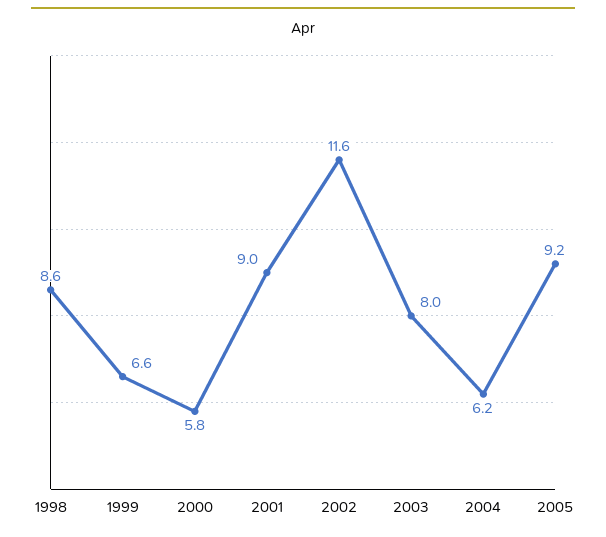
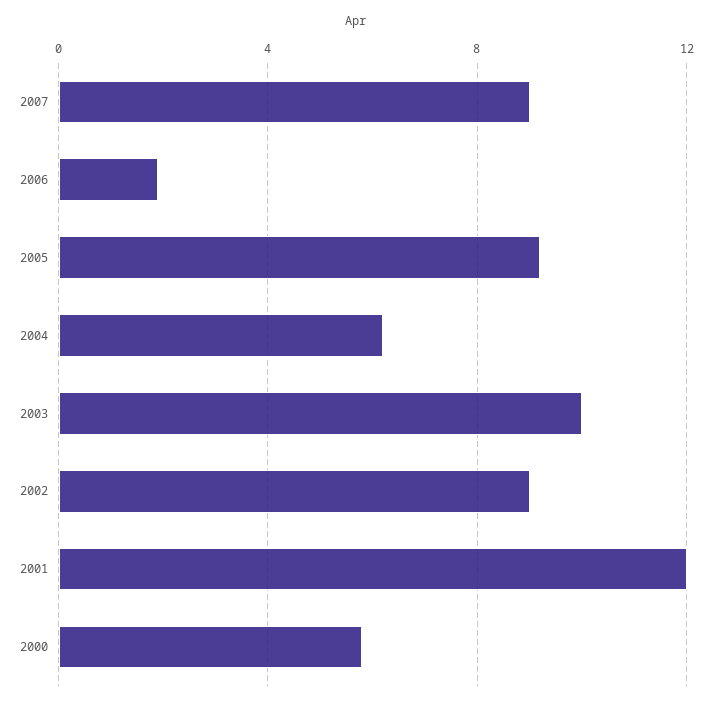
1998: 8.6 -> none
1999: 6.6 -> none
2001: 9 -> 12
2002: 11.6 -> 9
2003: 8 -> 10
2007: none -> 9
2006: none -> 2

